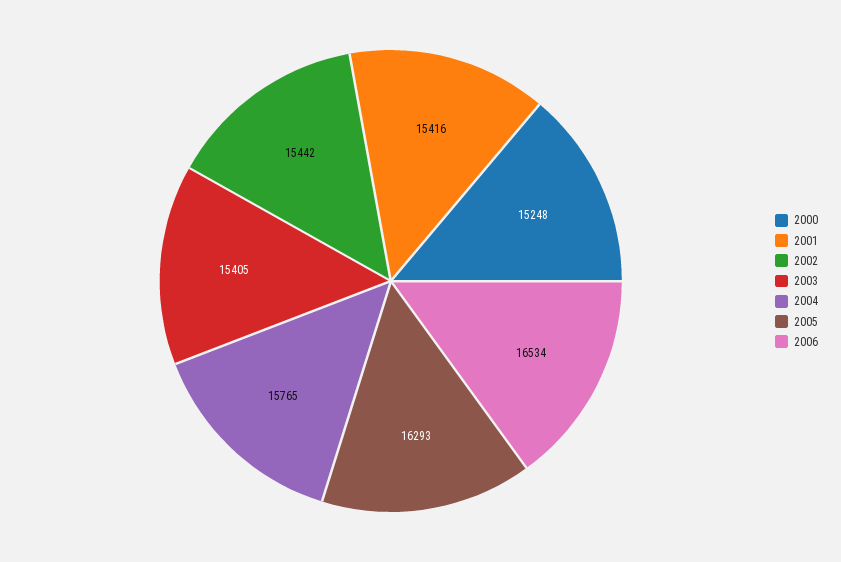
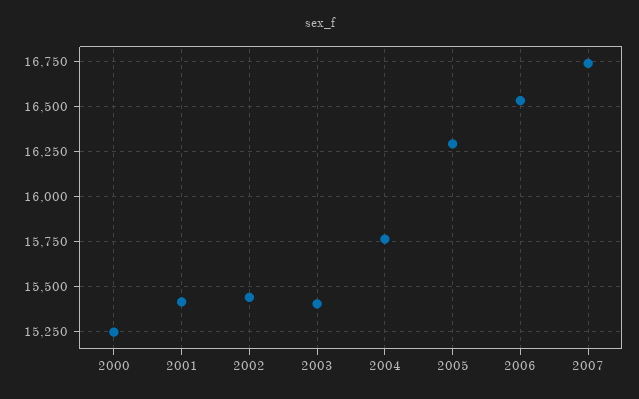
2007: none -> 16750

